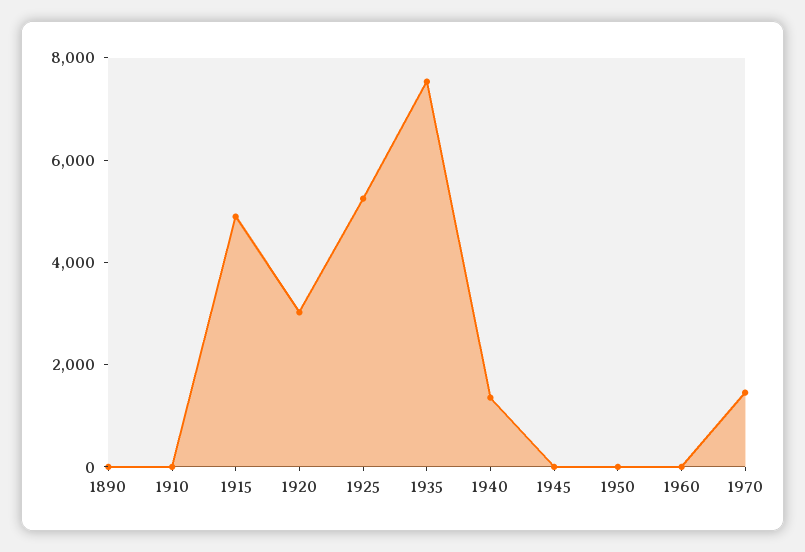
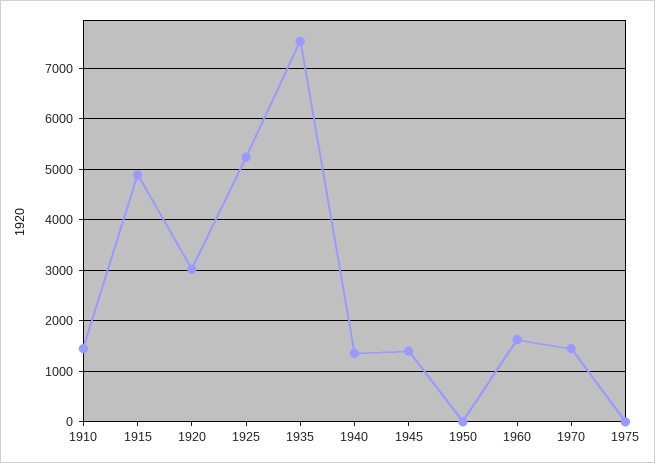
1890: 0 -> none
1910: 0 -> 1400
1945: 0 -> 1400
1960: 0 -> 1600
1975: none -> 0

